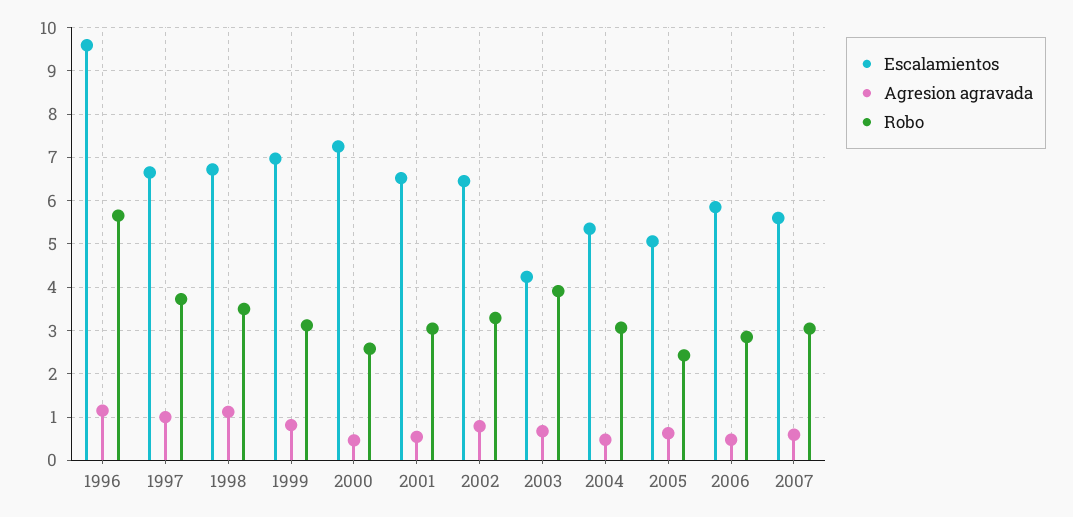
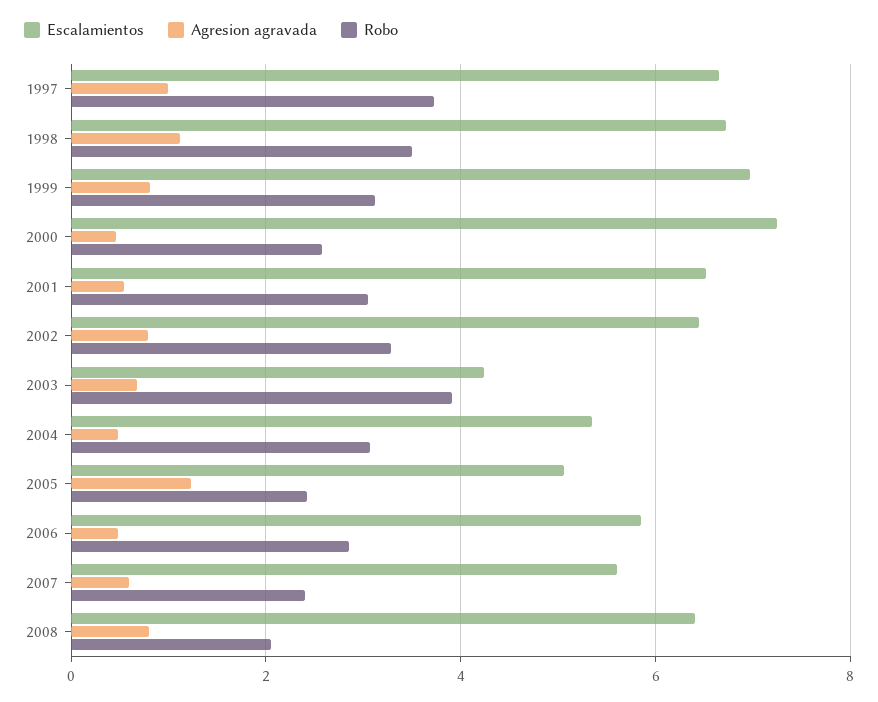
Escalamientos, 1996: 9.6 -> none
Agresion agravada, 1996: 1.2 -> none
Robo, 1996: 5.6 -> none
Agresion agravada, 2005: 0.6 -> 1.2
Robo, 2007: 3 -> 2.4
Escalamientos, 2008: none -> 6.4
Agresion agravada, 2008: none -> 0.8
Robo, 2008: none -> 2

